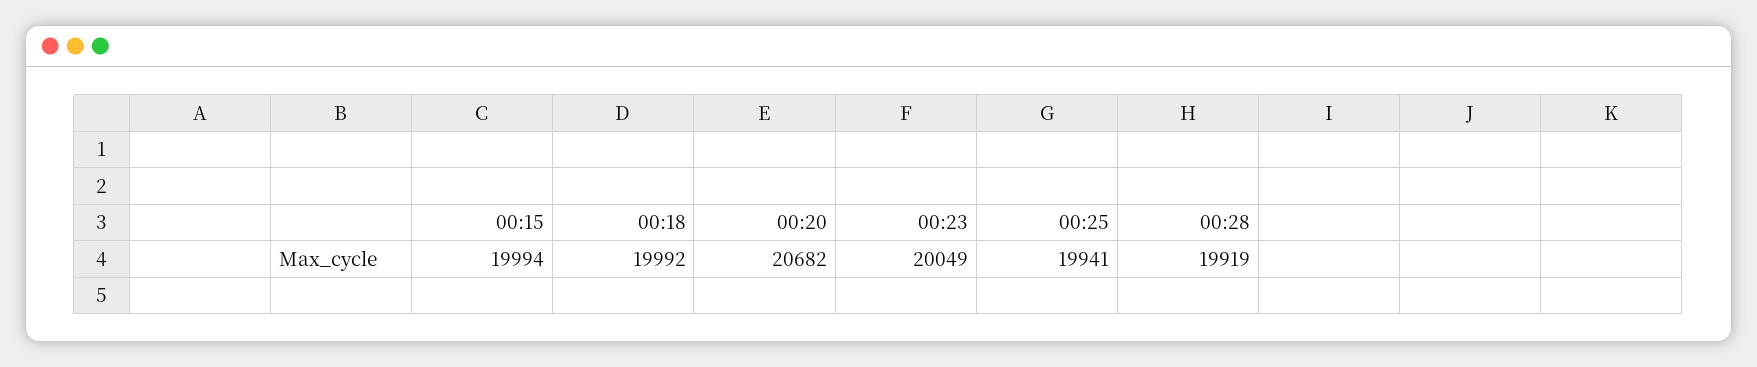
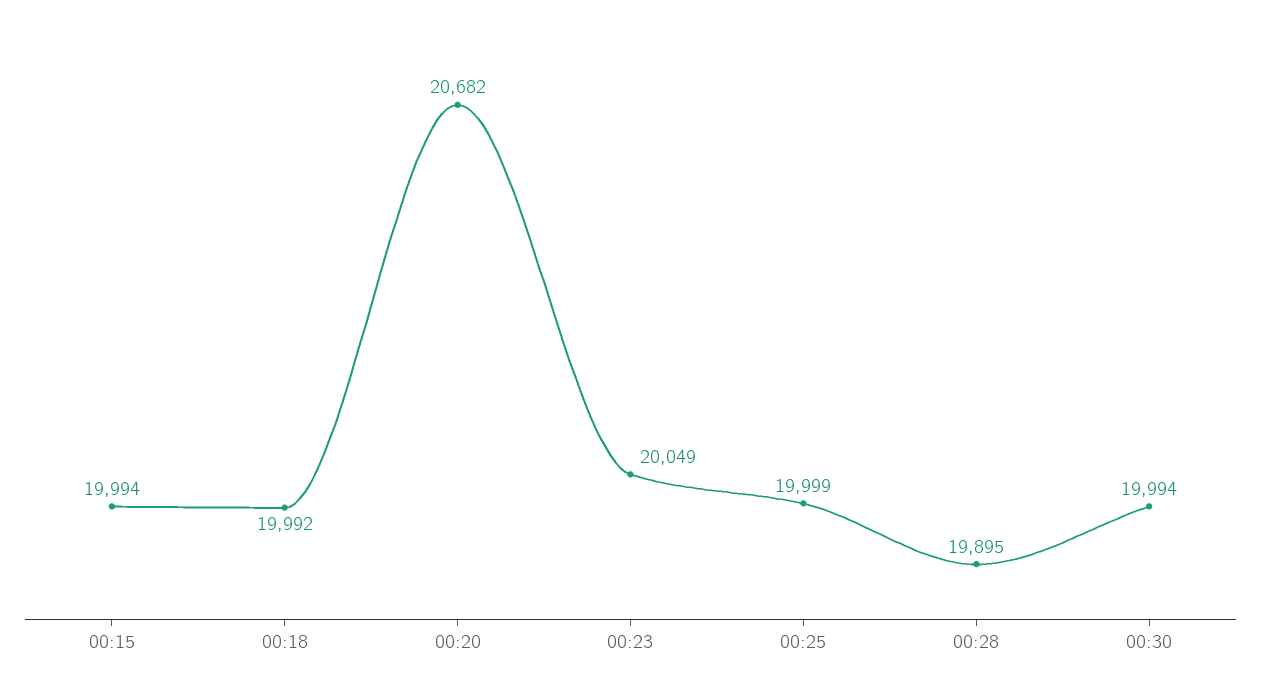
00:25: 19941 -> 19999
00:28: 19919 -> 19895
00:30: none -> 19994

